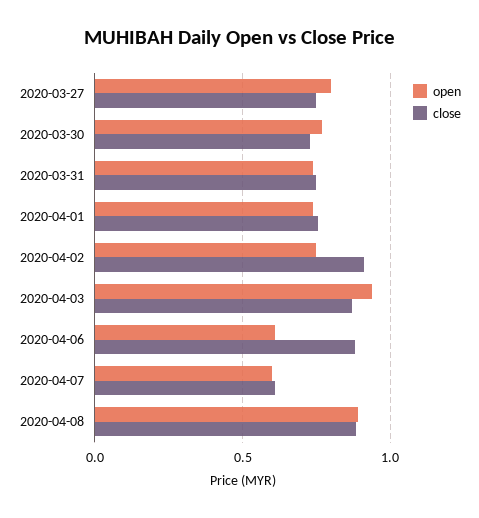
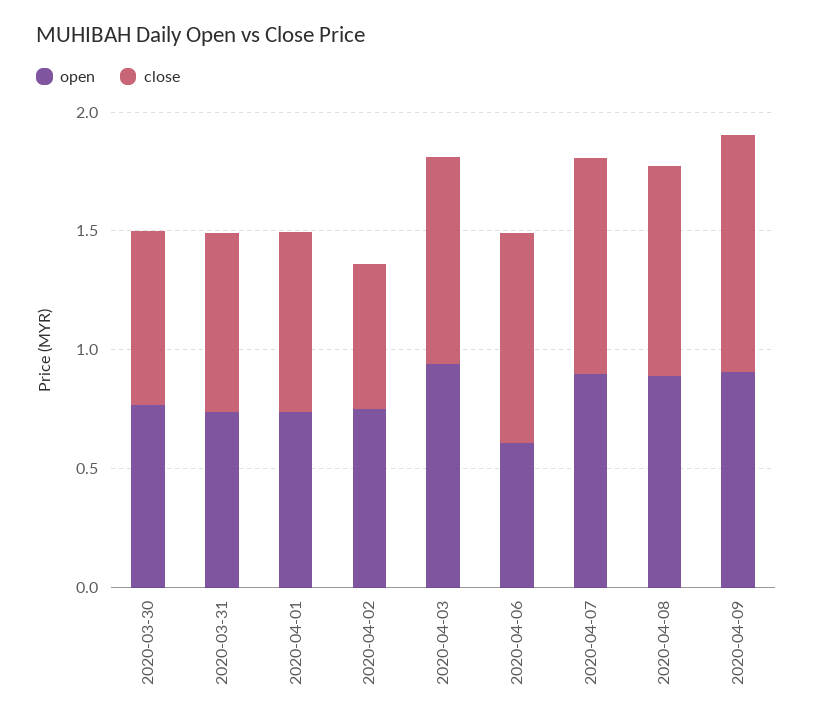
open, 2020-03-27: 0.8 -> none
close, 2020-03-27: 0.75 -> none
close, 2020-04-02: 0.9 -> 0.6
open, 2020-04-07: 0.6 -> 0.9
close, 2020-04-07: 0.6 -> 0.9
open, 2020-04-09: none -> 0.9
close, 2020-04-09: none -> 1

